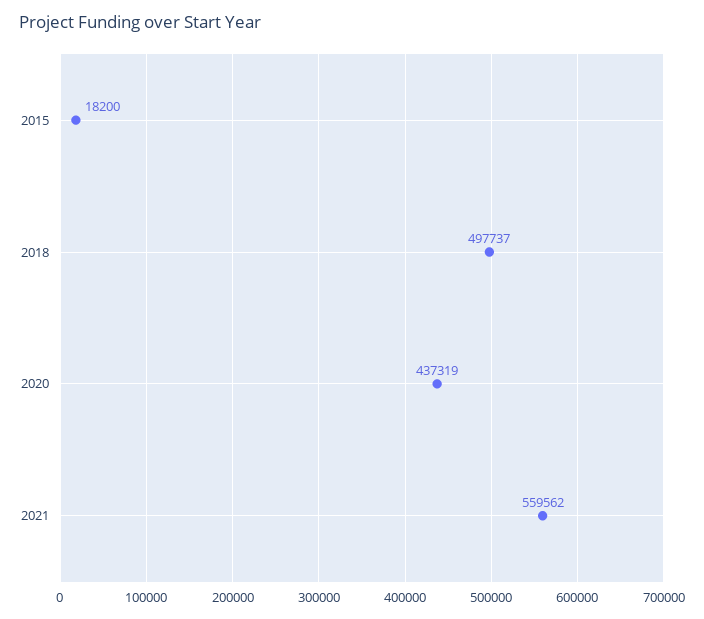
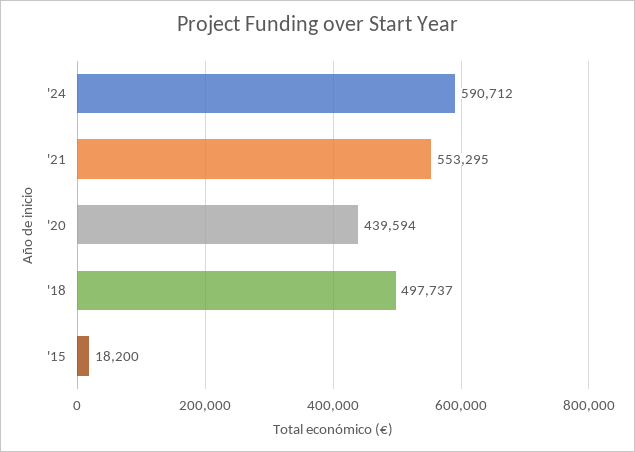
2020: 437319 -> 439594
2021: 559562 -> 553295
'24: none -> 590712

